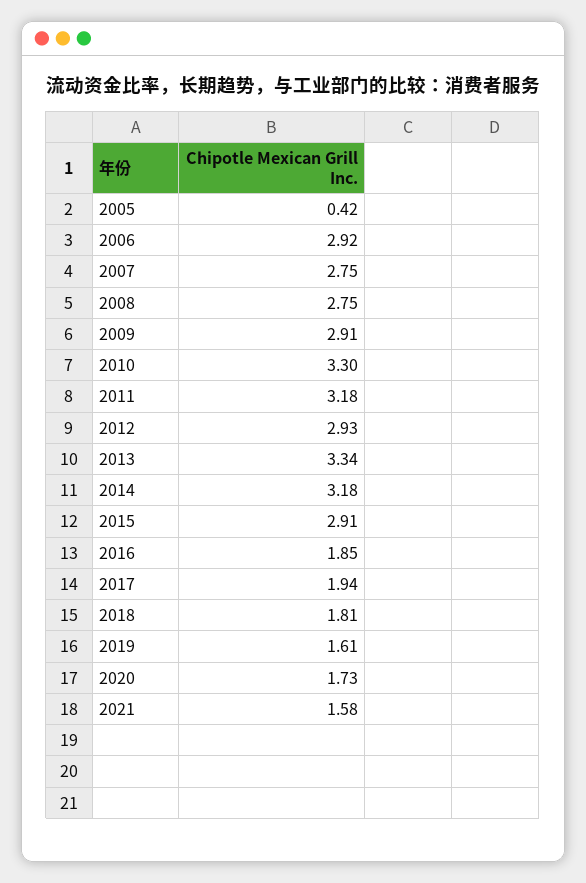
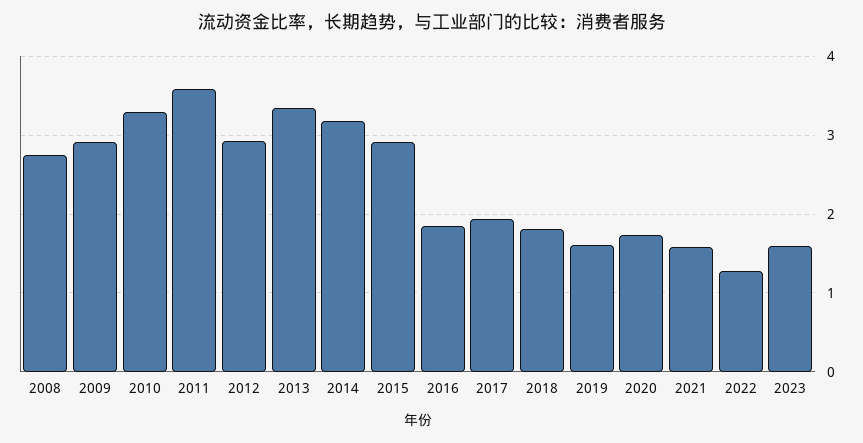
2005: 0.42 -> none
2006: 2.92 -> none
2007: 2.75 -> none
2011: 3.18 -> 3.6
2022: none -> 1.3
2023: none -> 1.6

